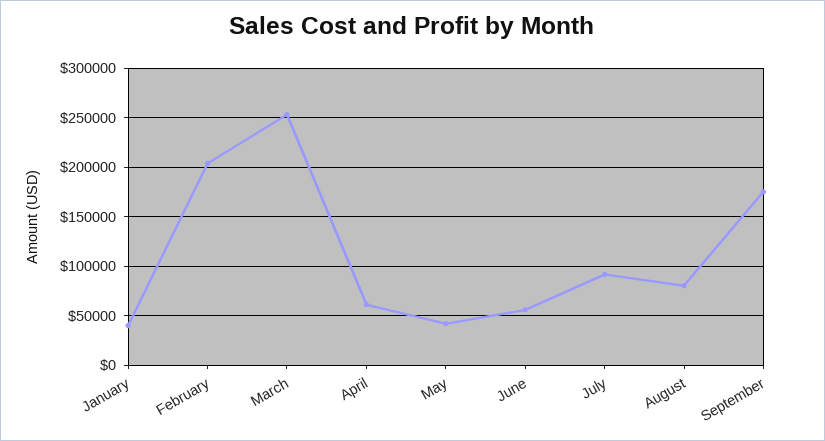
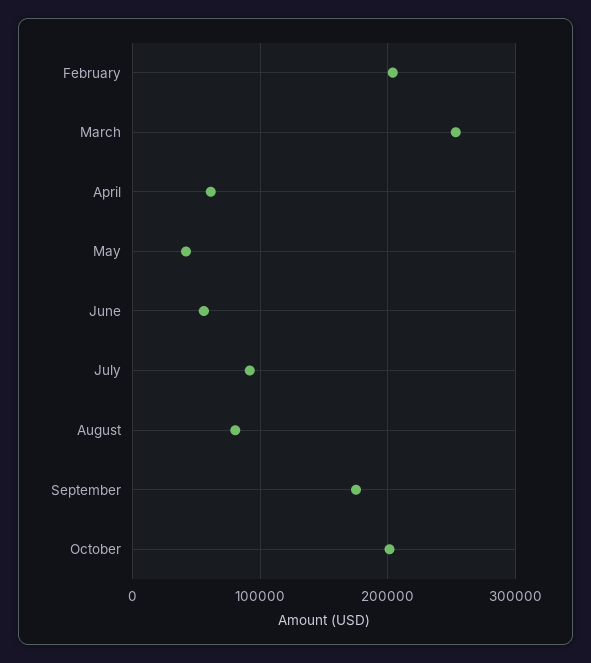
January: 40000 -> none
October: none -> 200000

